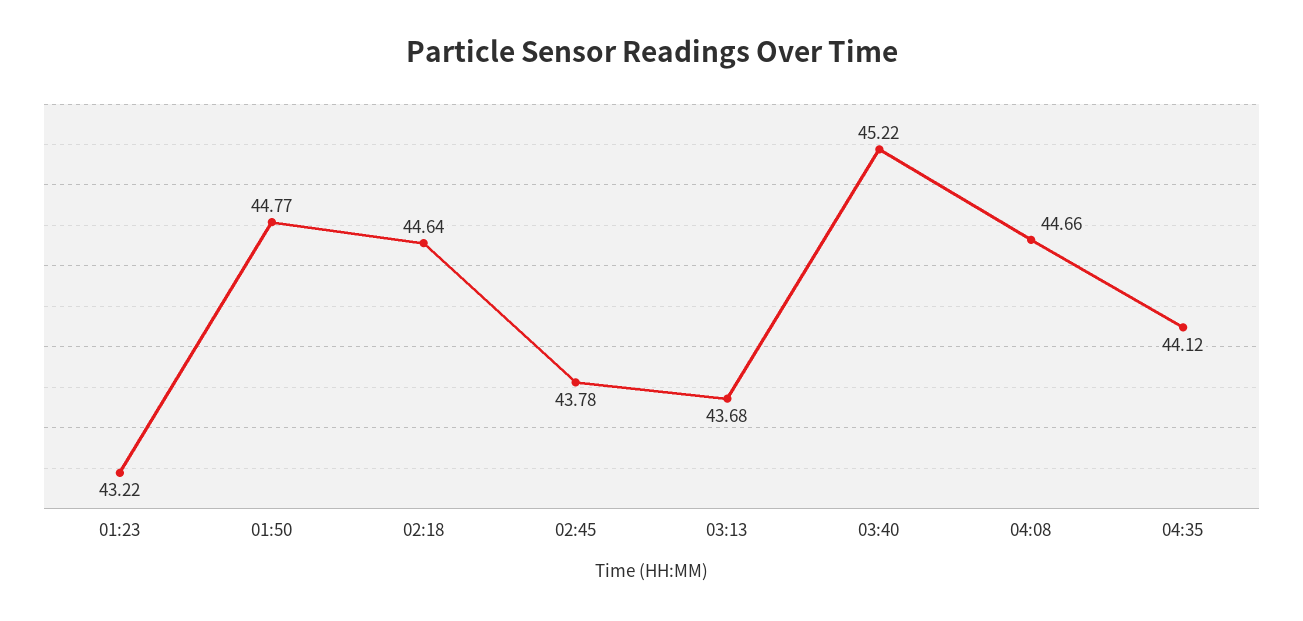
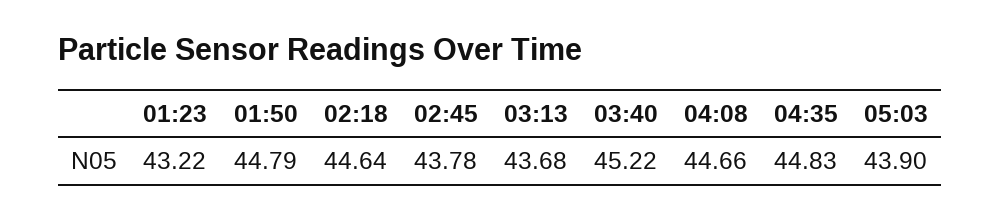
01:50: 44.77 -> 44.79
04:35: 44.12 -> 44.83
05:03: none -> 43.9

